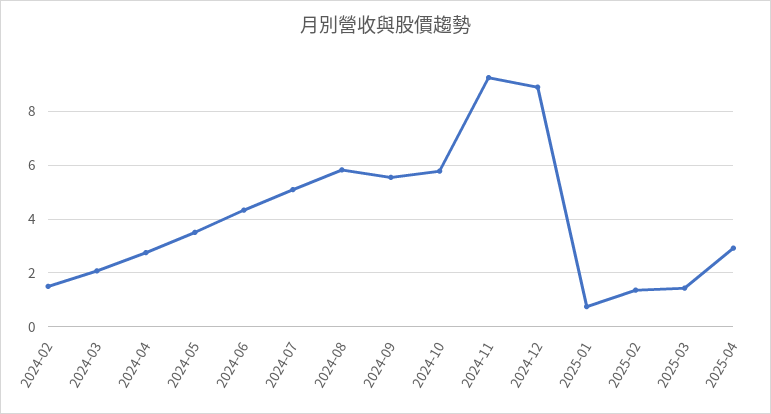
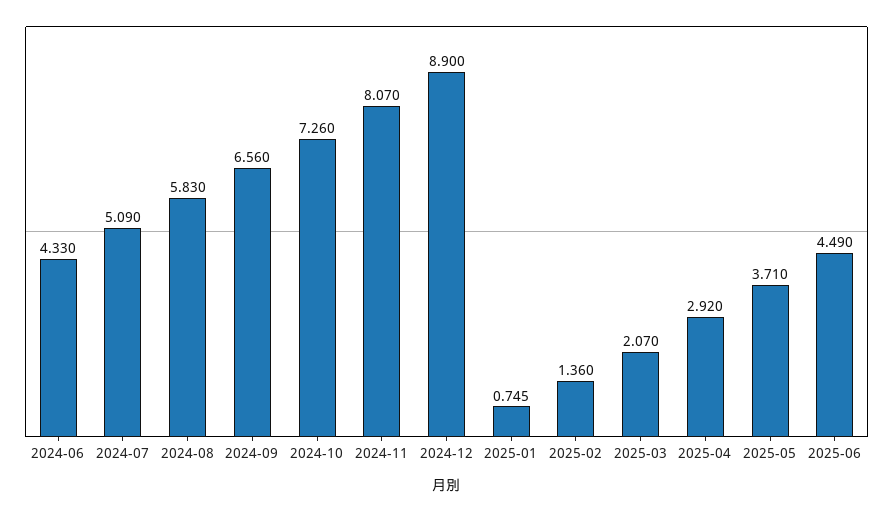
2024-02: 1.5 -> none
2024-03: 2 -> none
2024-04: 2.75 -> none
2024-05: 3.5 -> none
2024-09: 5.5 -> 6.56
2024-10: 5.75 -> 7.26
2024-11: 9.25 -> 8.07
2025-03: 1.5 -> 2.07
2025-05: none -> 3.71
2025-06: none -> 4.49

